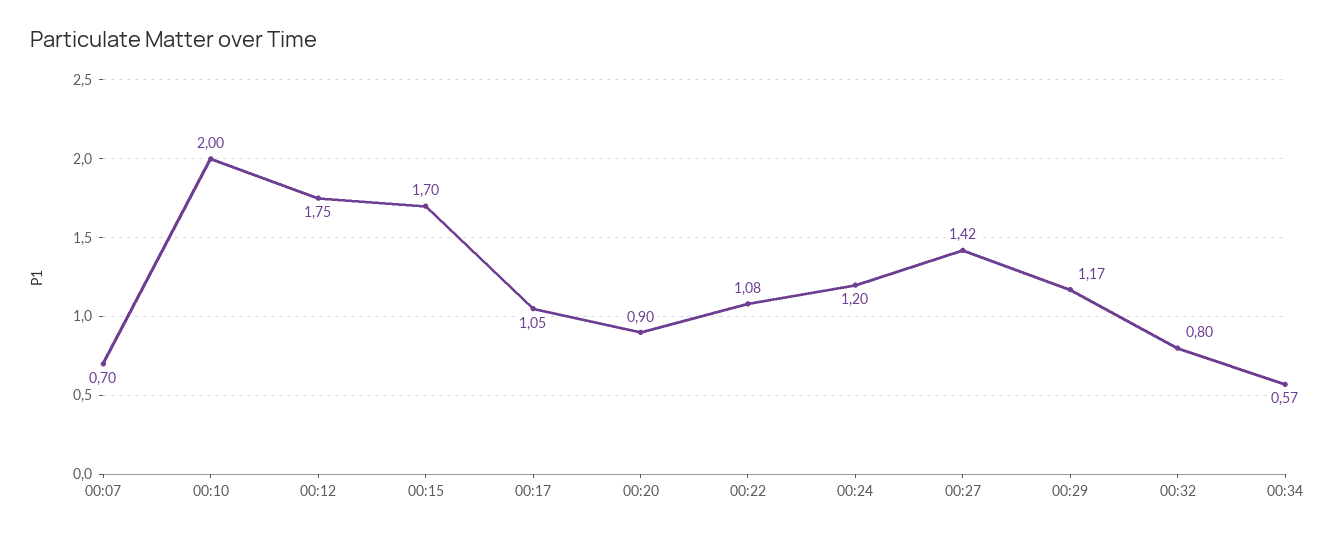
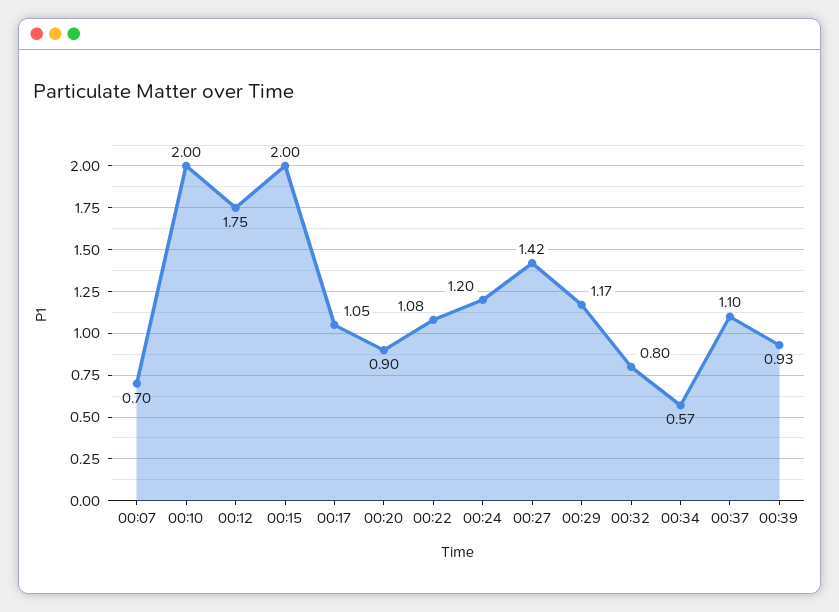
00:15: 1.7 -> 2
00:37: none -> 1.1
00:39: none -> 0.93

